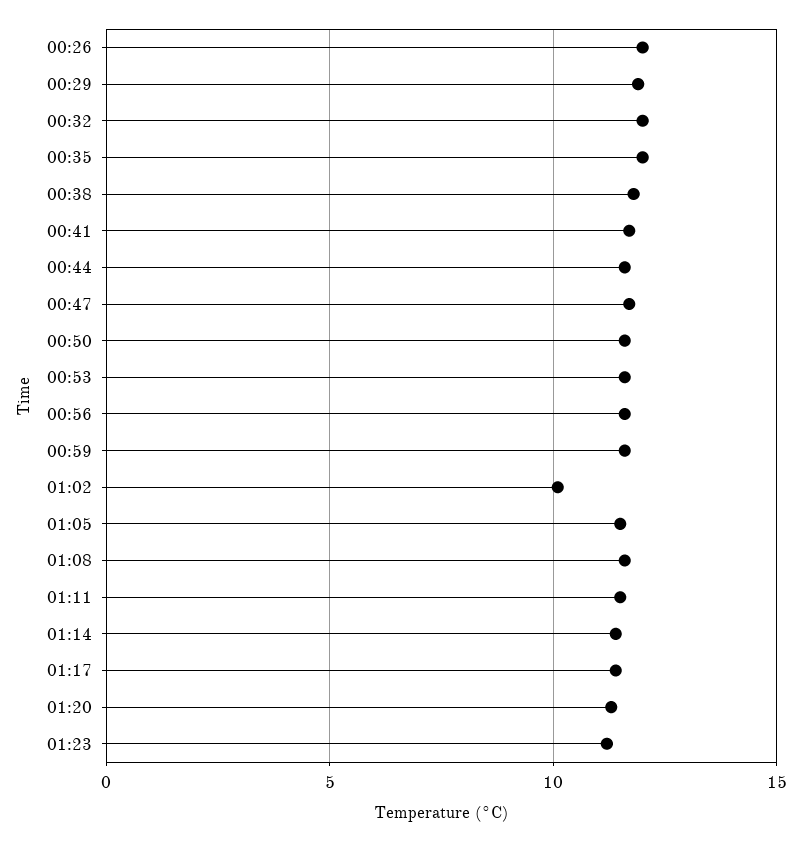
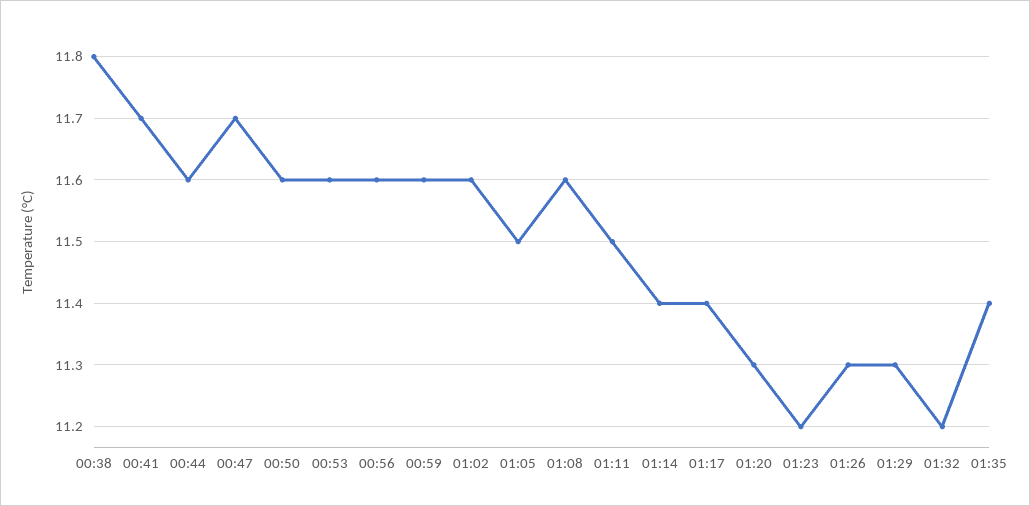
00:26: 12 -> none
00:29: 12 -> none
00:32: 12 -> none
00:35: 12 -> none
01:02: 10 -> 11.6
01:26: none -> 11.3
01:29: none -> 11.3
01:32: none -> 11.2
01:35: none -> 11.4

